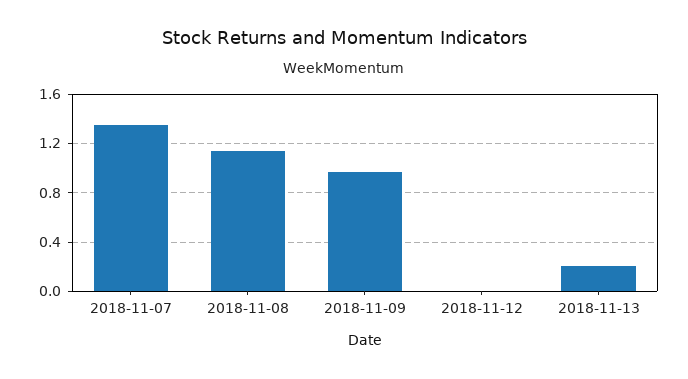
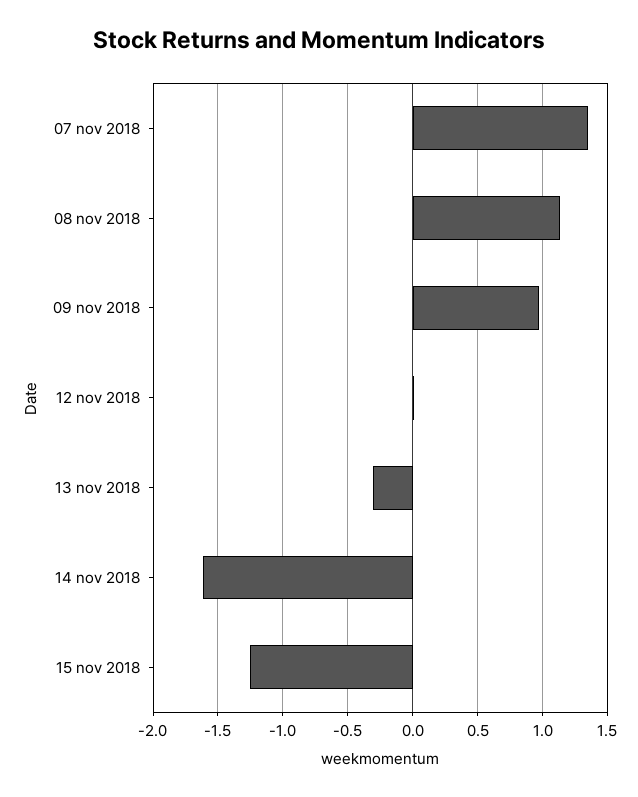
2018-11-13: 0.2 -> -0.3
14 nov 2018: none -> -1.6
15 nov 2018: none -> -1.25

